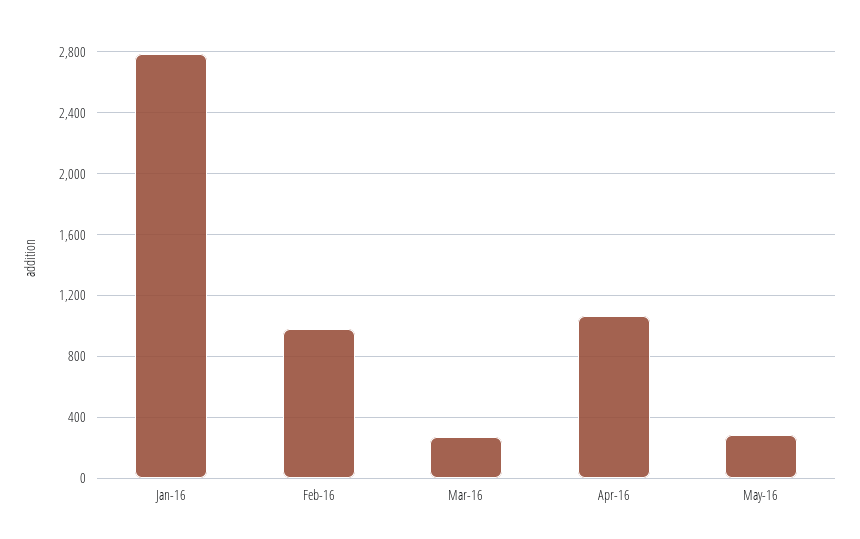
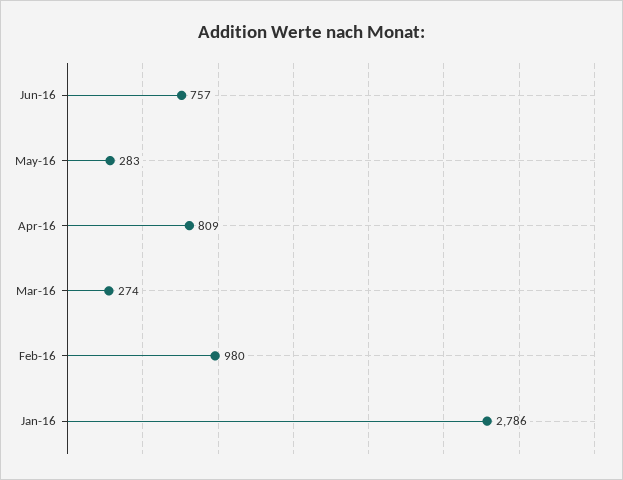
Apr-16: 1050 -> 809
Jun-16: none -> 757

